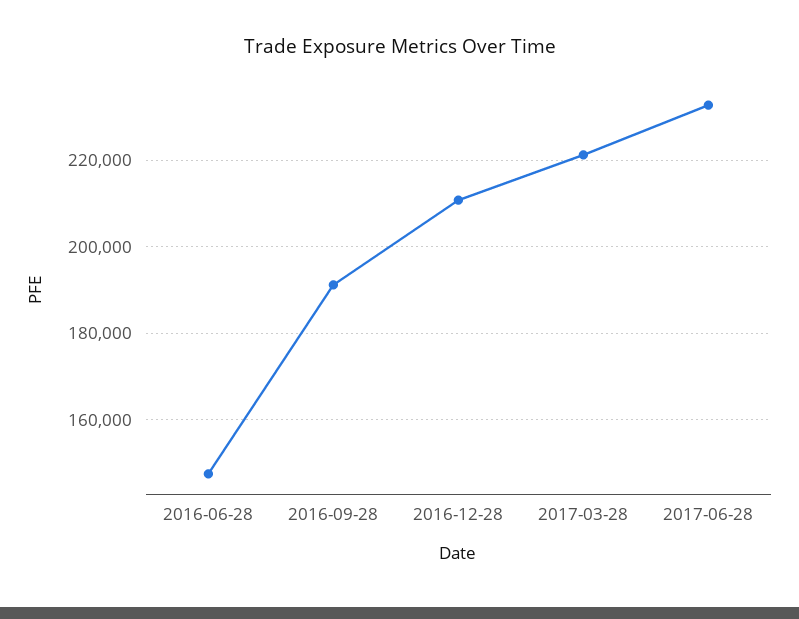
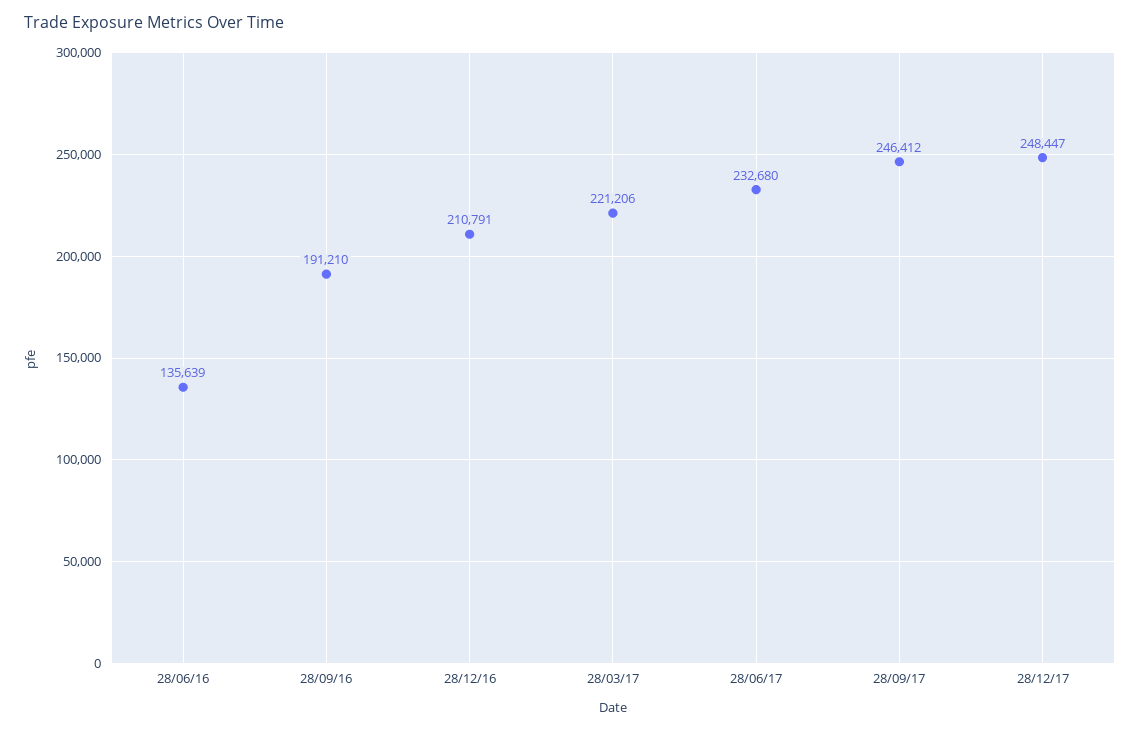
2016-06-28: 148000 -> 135639
28/09/17: none -> 246412
28/12/17: none -> 248447

